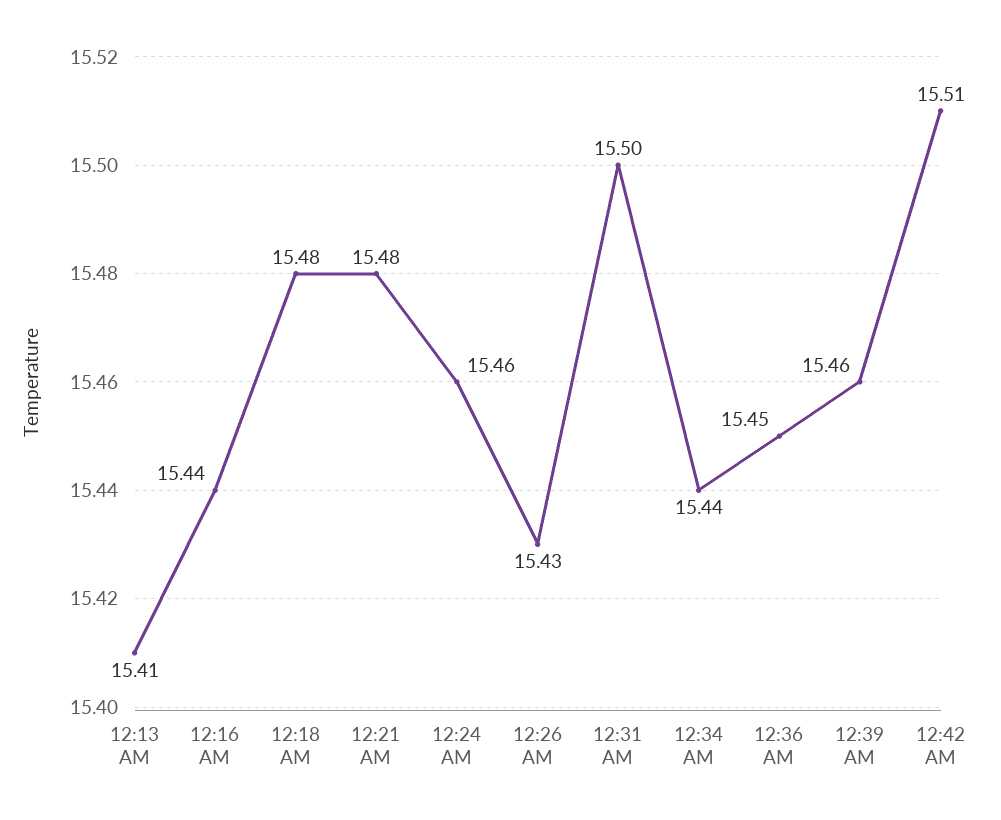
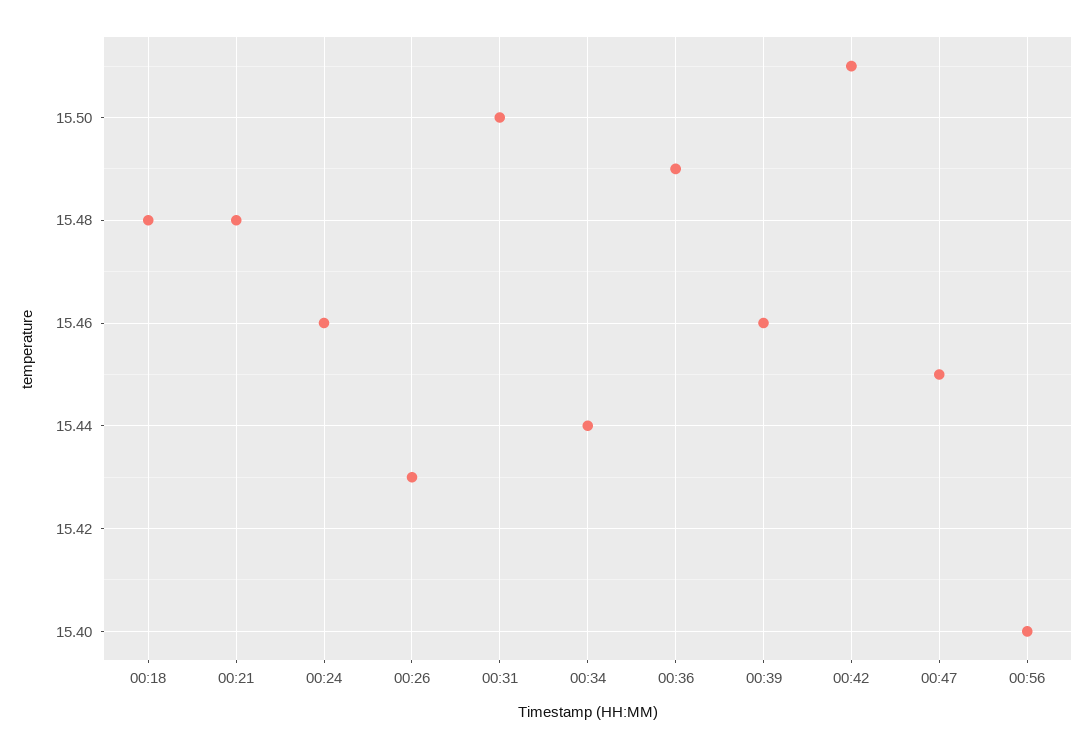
12:13 AM: 15.41 -> none
12:16 AM: 15.44 -> none
12:36 AM: 15.45 -> 15.49
00:47: none -> 15.45
00:56: none -> 15.4

